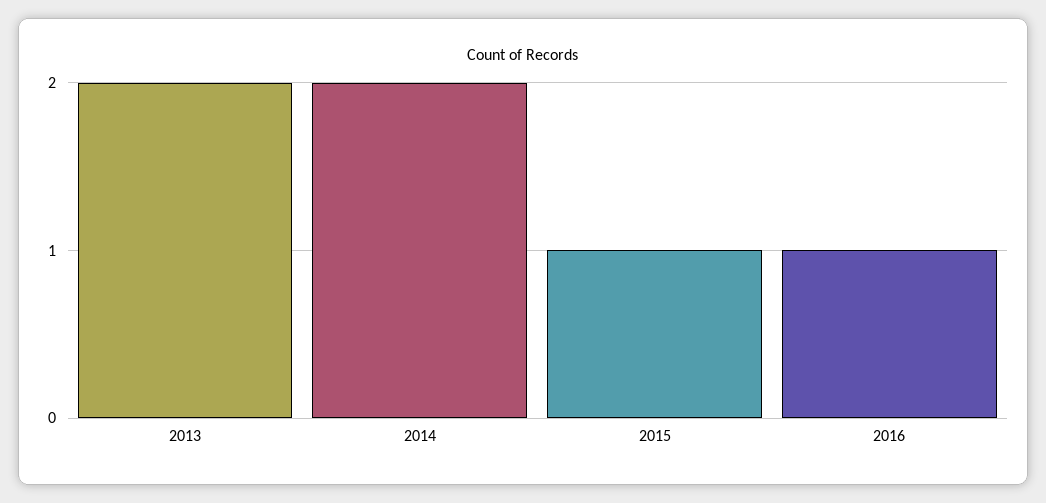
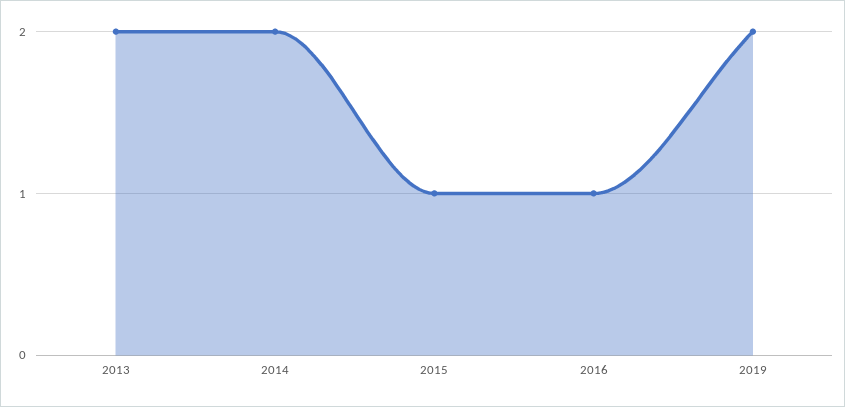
2019: none -> 2

